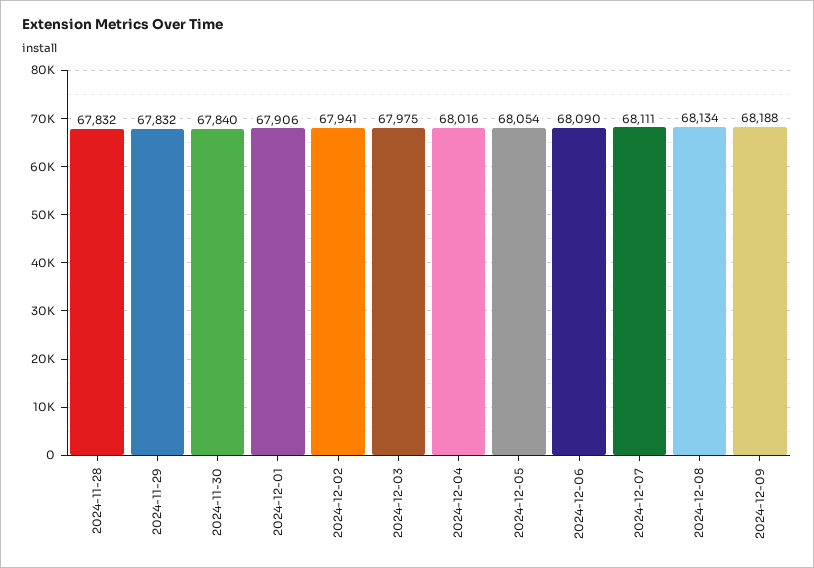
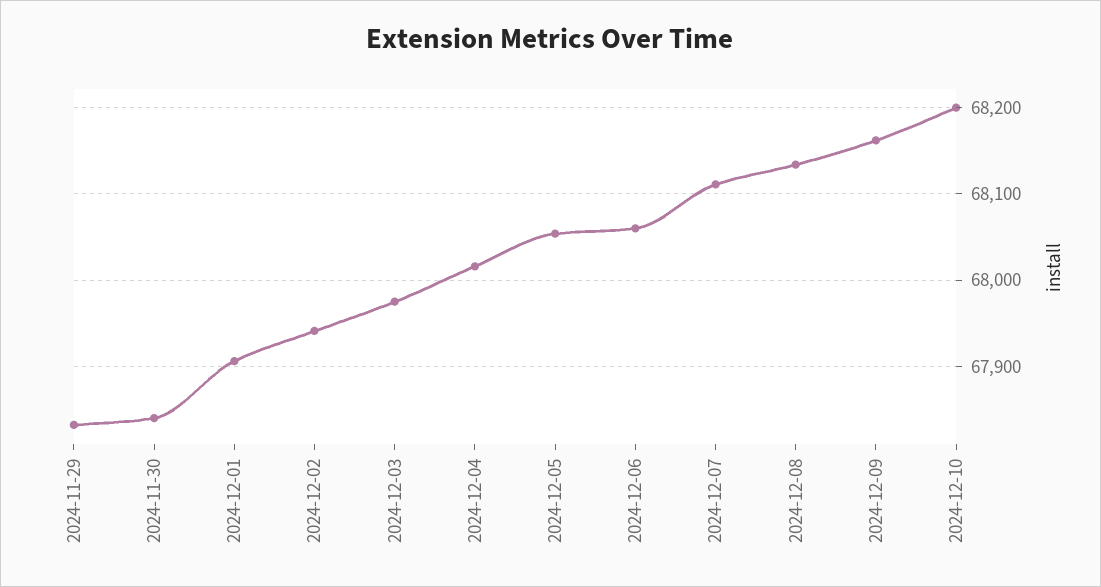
2024-11-28: 67832 -> none
2024-12-06: 68090 -> 68060
2024-12-09: 68188 -> 68160
2024-12-10: none -> 68200

